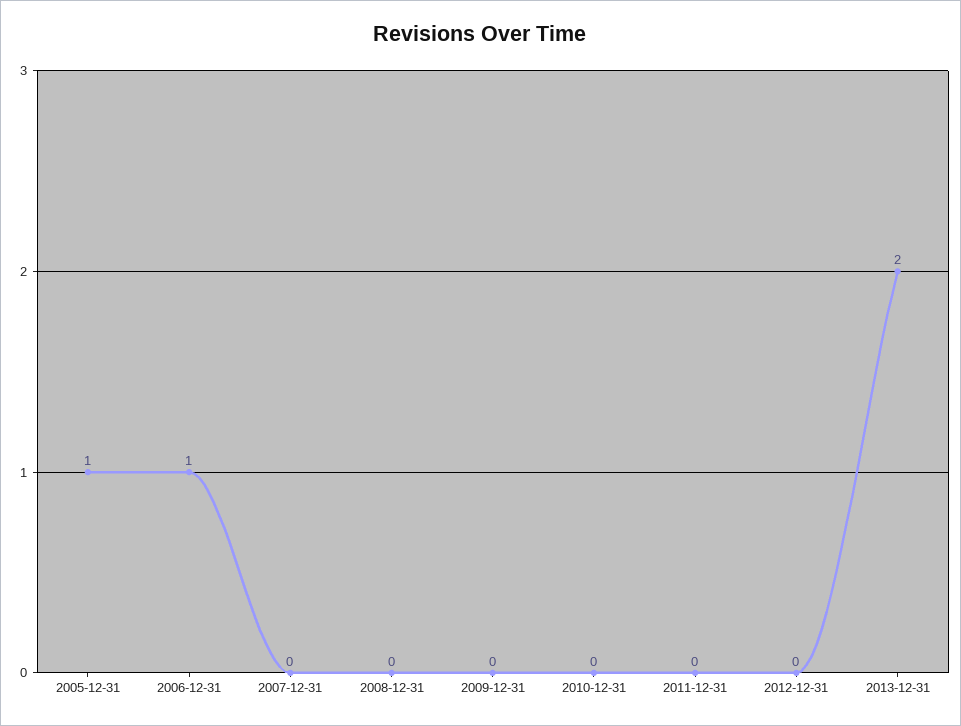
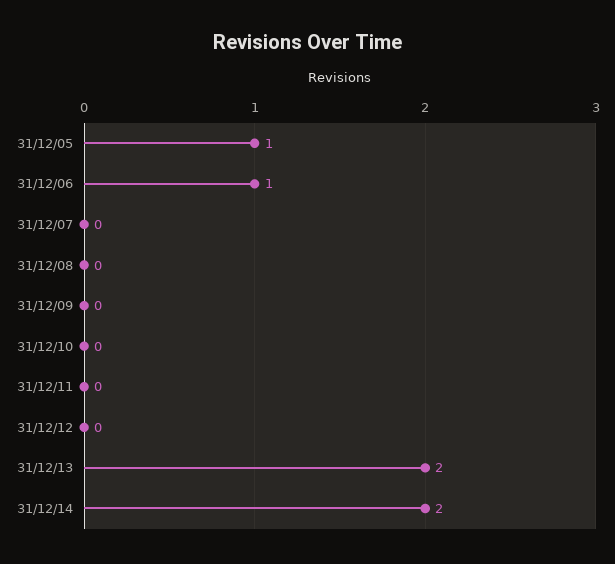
31/12/14: none -> 2

